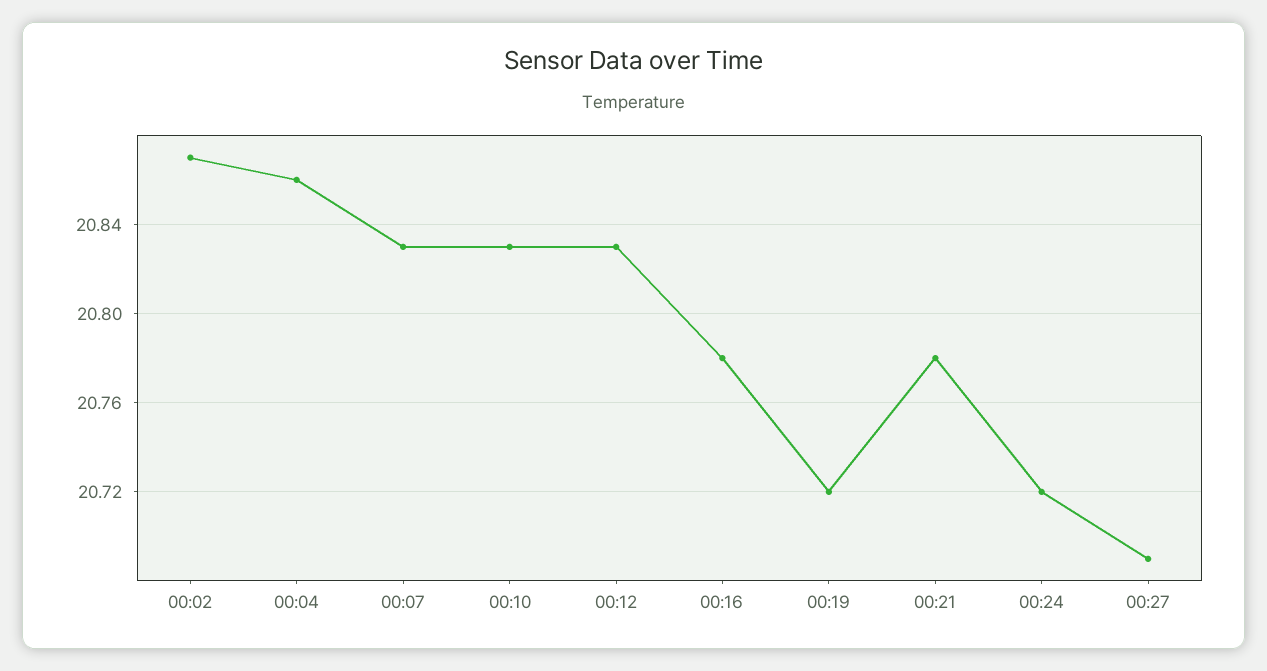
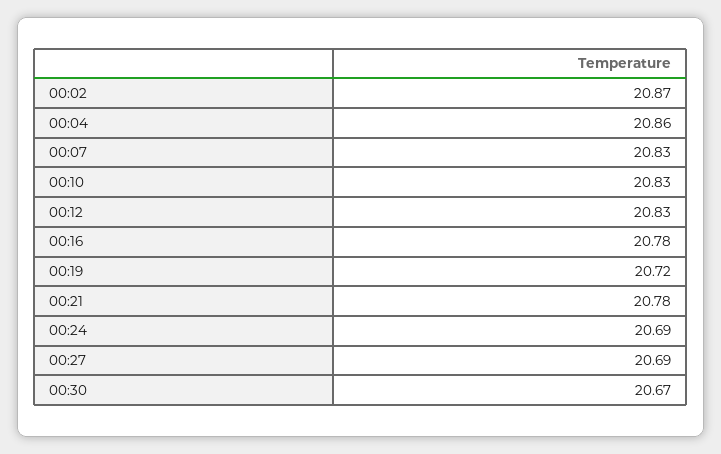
00:24: 20.72 -> 20.69
00:30: none -> 20.67

